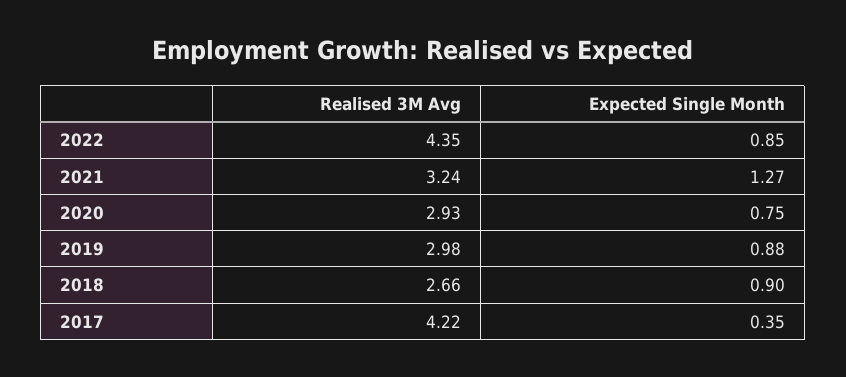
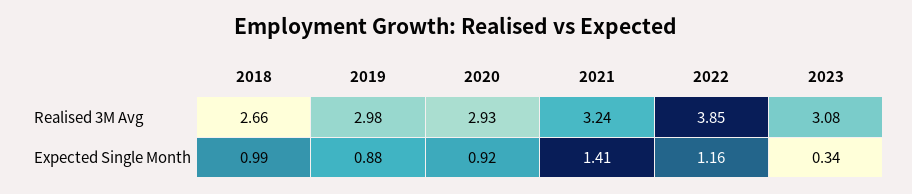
Realised 3M Avg, 2022: 4.35 -> 3.85
Expected Single Month, 2022: 0.85 -> 1.16
Expected Single Month, 2021: 1.27 -> 1.41
Expected Single Month, 2020: 0.75 -> 0.92
Expected Single Month, 2018: 0.9 -> 0.99
Realised 3M Avg, 2017: 4.22 -> none
Expected Single Month, 2017: 0.35 -> none
Realised 3M Avg, 2023: none -> 3.08
Expected Single Month, 2023: none -> 0.34

